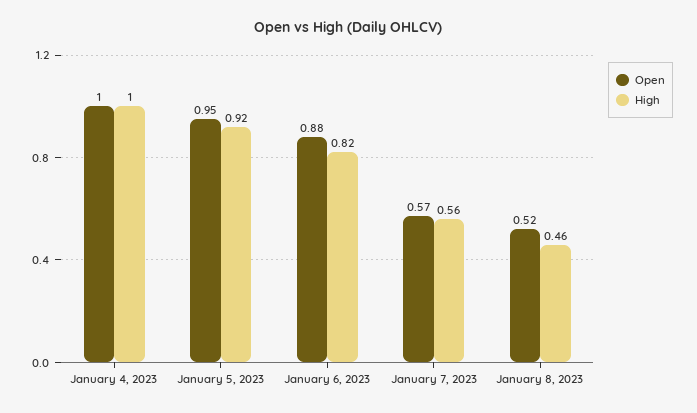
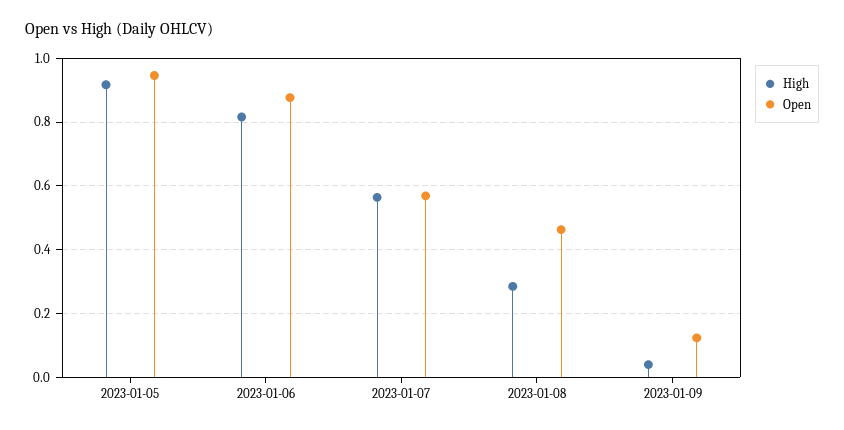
Open, January 4, 2023: 1 -> none
High, January 4, 2023: 1 -> none
Open, January 8, 2023: 0.52 -> 0.46
High, January 8, 2023: 0.46 -> 0.28
High, 2023-01-09: none -> 0.04
Open, 2023-01-09: none -> 0.12

